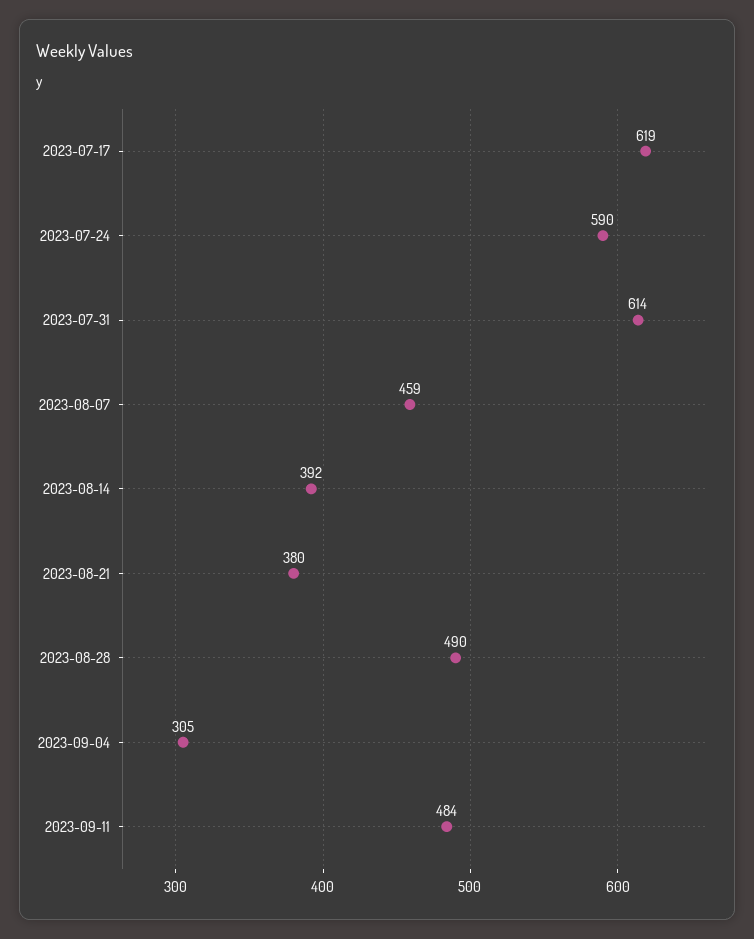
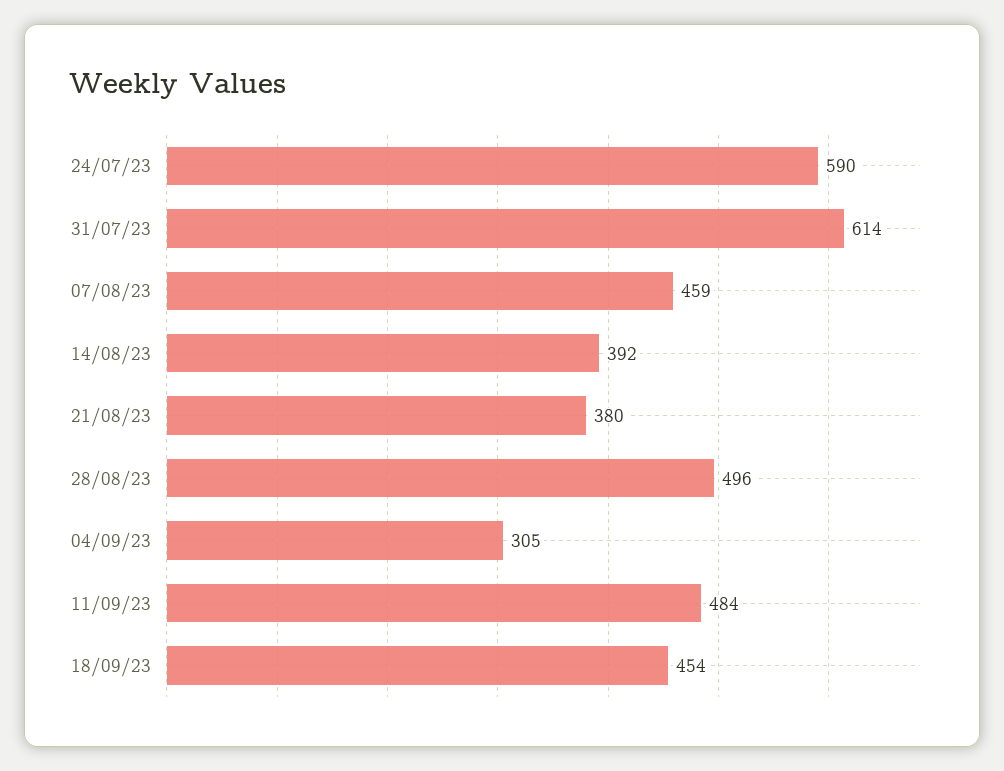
2023-07-17: 619 -> none
2023-08-28: 490 -> 496
18/09/23: none -> 454

